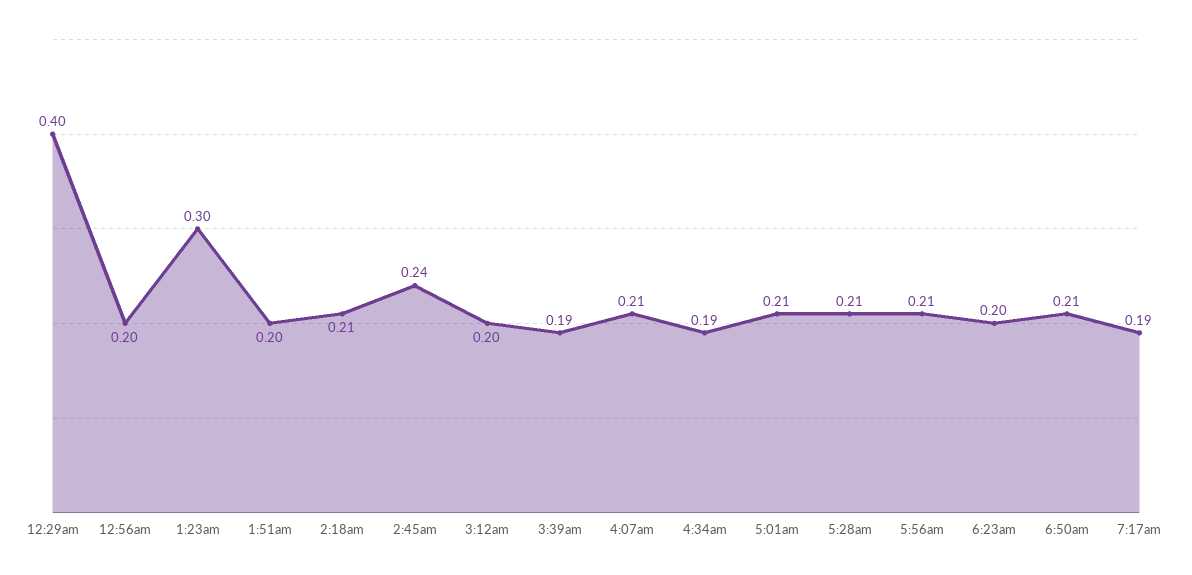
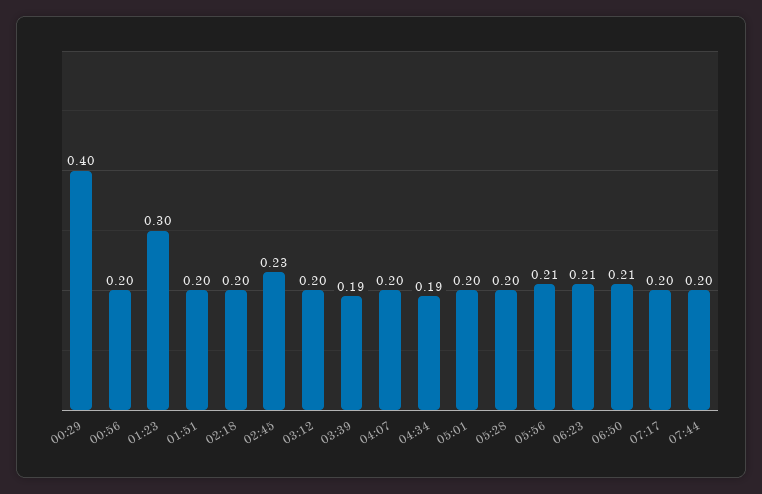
2:18am: 0.21 -> 0.2
2:45am: 0.24 -> 0.23
4:07am: 0.21 -> 0.2
5:01am: 0.21 -> 0.2
5:28am: 0.21 -> 0.2
6:23am: 0.2 -> 0.21
7:17am: 0.19 -> 0.2
07:44: none -> 0.2

